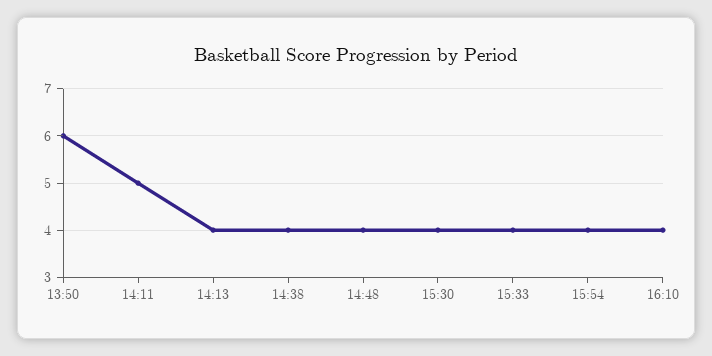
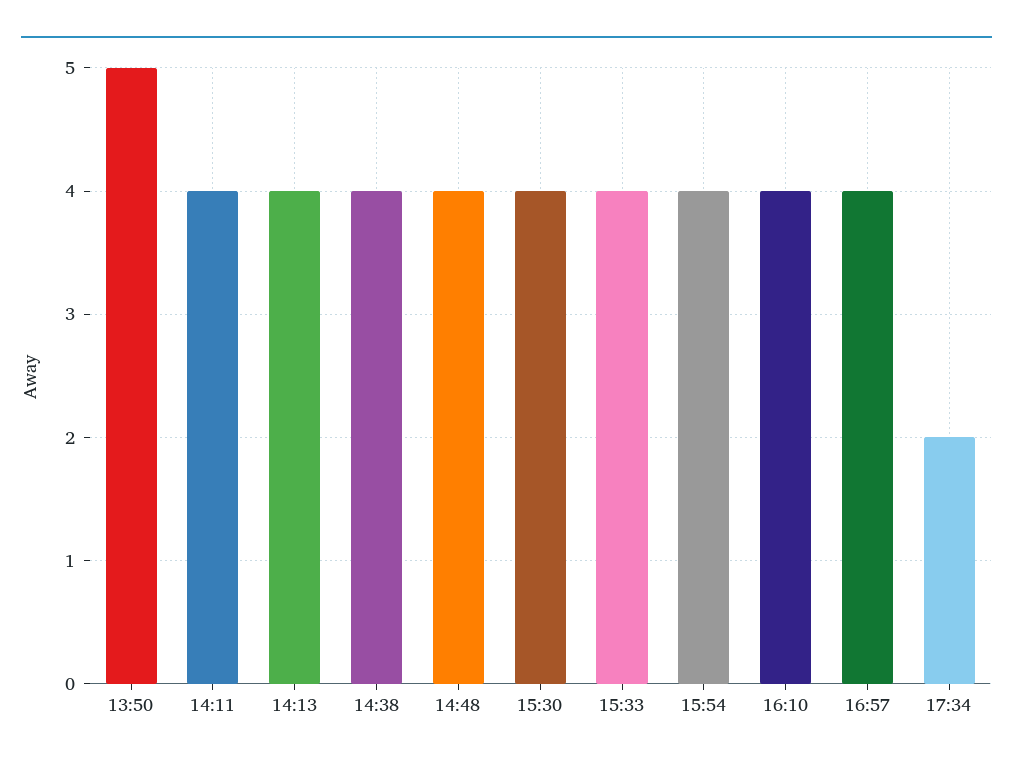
13:50: 6 -> 5
14:11: 5 -> 4
16:57: none -> 4
17:34: none -> 2

